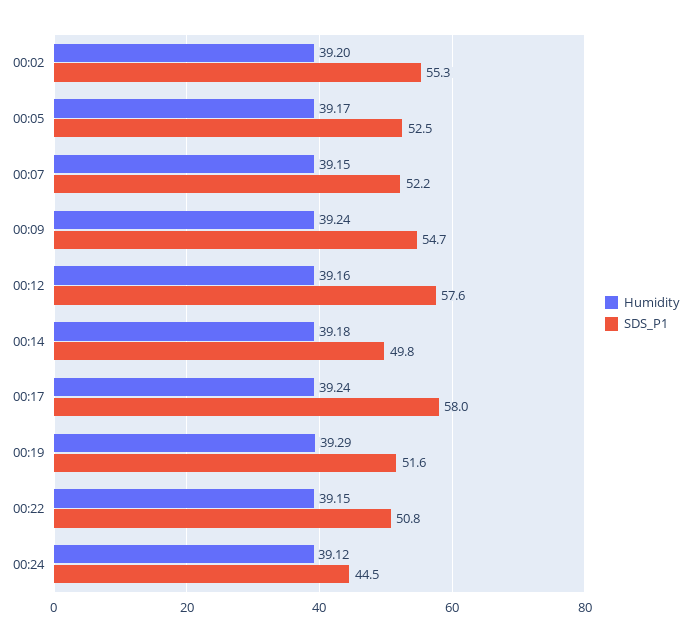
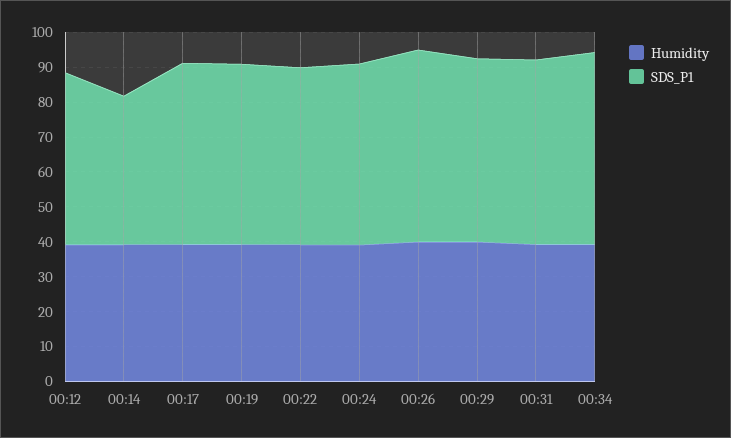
Humidity, 00:02: 39.2 -> none
SDS_P1, 00:02: 55.3 -> none
Humidity, 00:05: 39.17 -> none
SDS_P1, 00:05: 52.5 -> none
Humidity, 00:07: 39.15 -> none
SDS_P1, 00:07: 52.2 -> none
Humidity, 00:09: 39.24 -> none
SDS_P1, 00:09: 54.7 -> none
SDS_P1, 00:12: 57.6 -> 50
SDS_P1, 00:14: 49.8 -> 42.5
SDS_P1, 00:17: 58 -> 52.5
SDS_P1, 00:24: 44.5 -> 52.5
Humidity, 00:26: none -> 40
SDS_P1, 00:26: none -> 55
Humidity, 00:29: none -> 40
SDS_P1, 00:29: none -> 52.5
Humidity, 00:31: none -> 40
SDS_P1, 00:31: none -> 52.5
Humidity, 00:34: none -> 40
SDS_P1, 00:34: none -> 55

